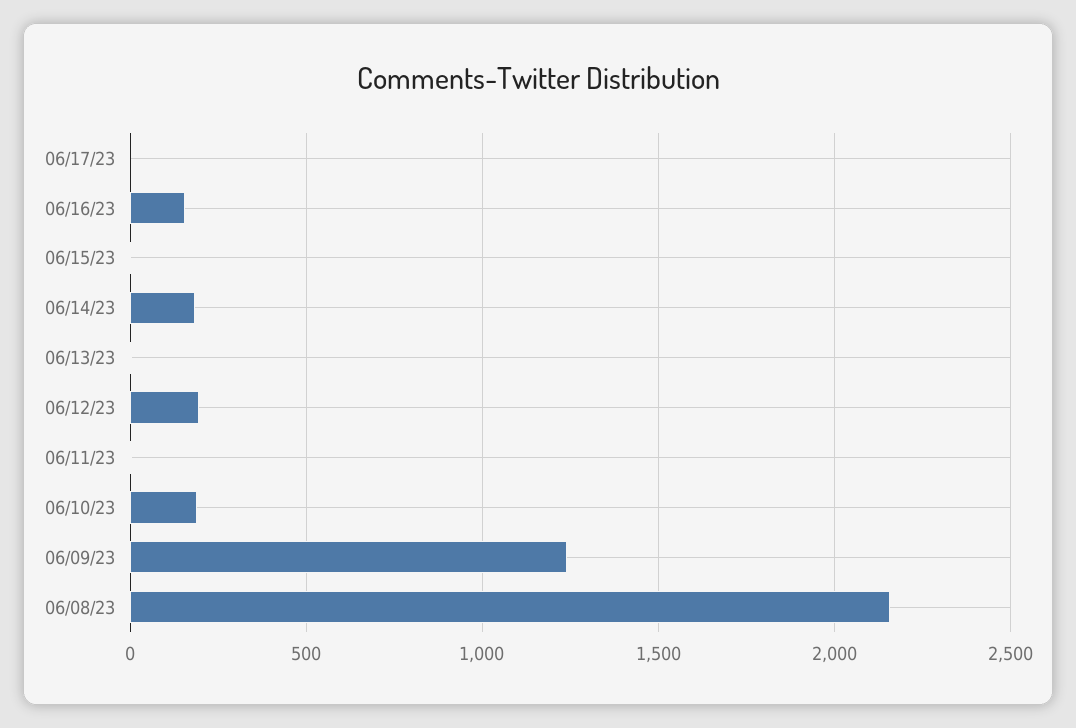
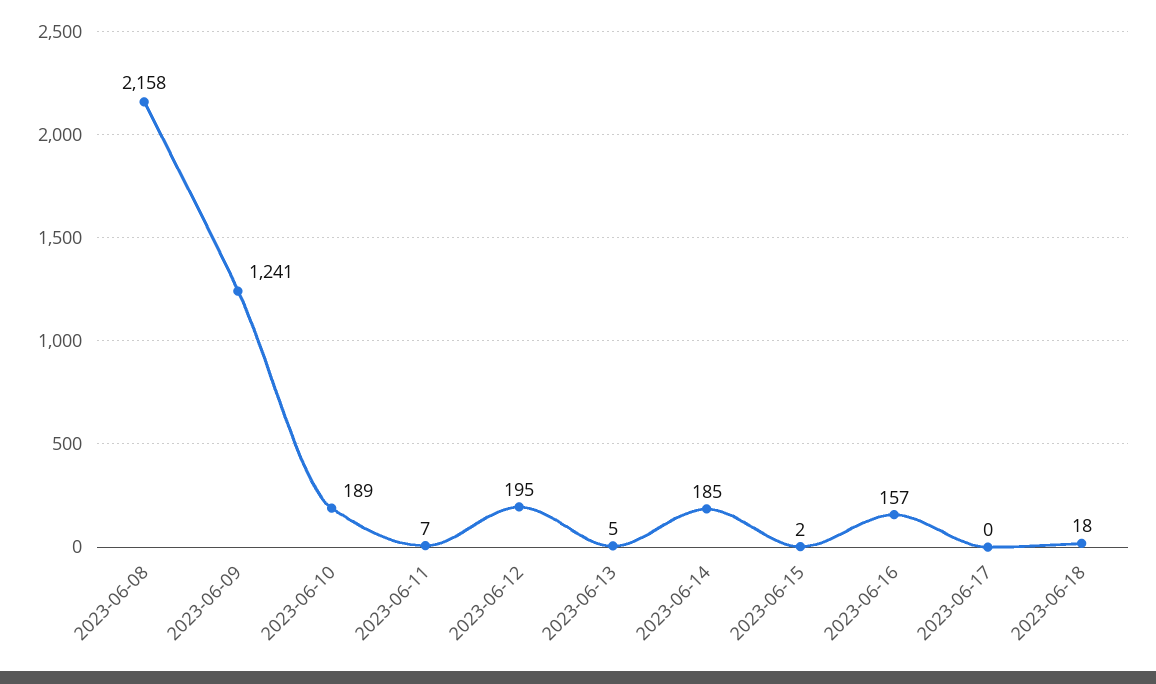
2023-06-18: none -> 18

